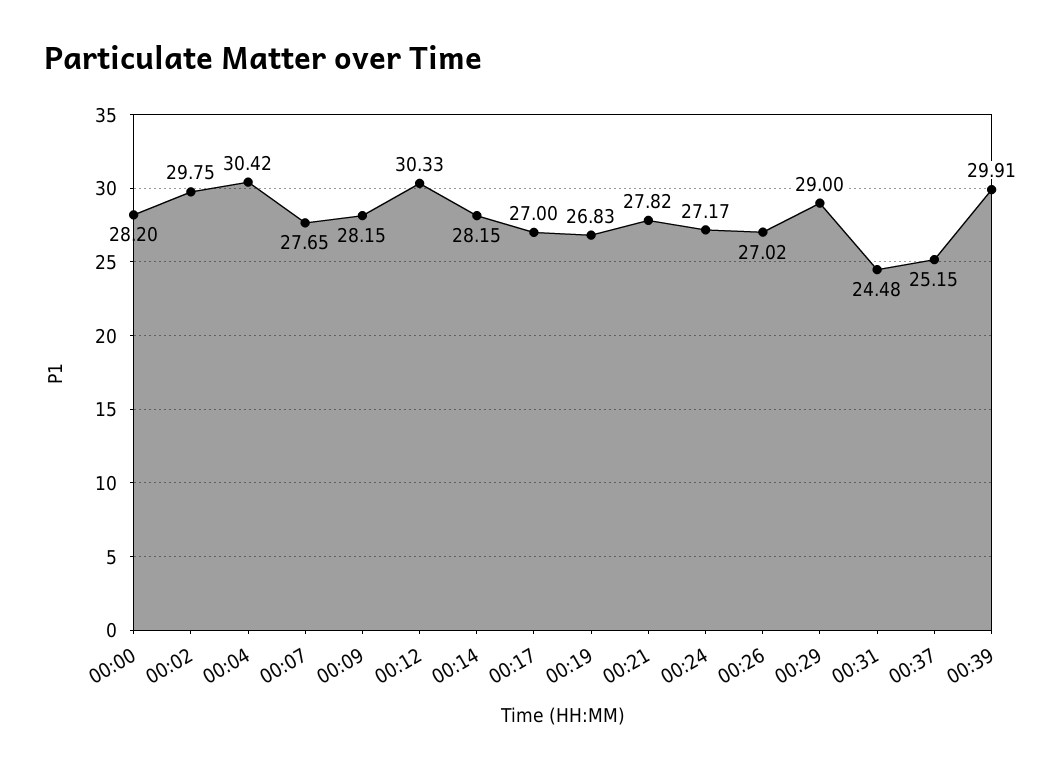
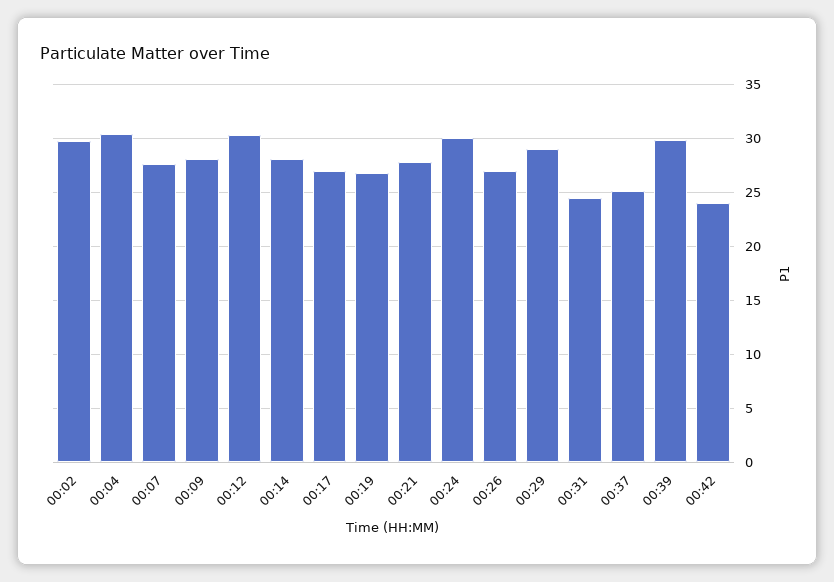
00:00: 28.2 -> none
00:24: 27.17 -> 30
00:42: none -> 24

